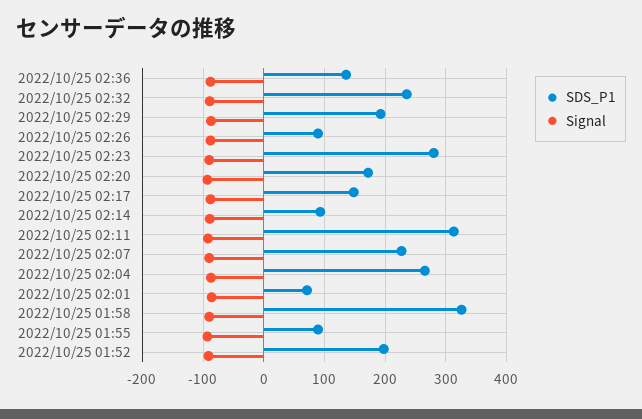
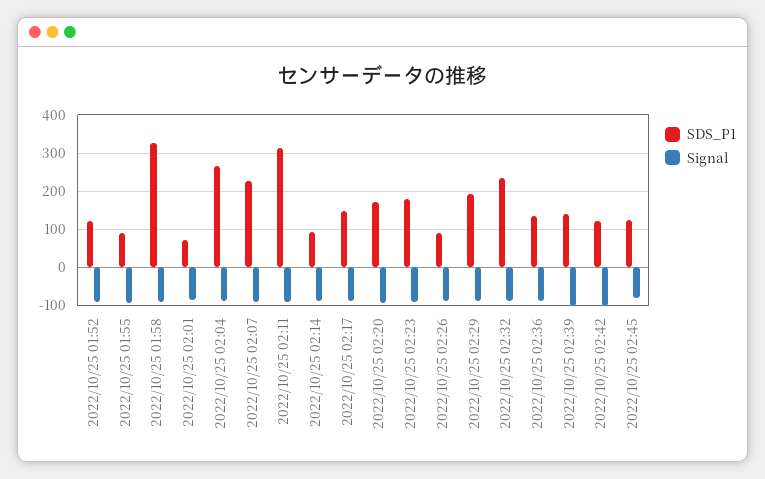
SDS_P1, 2022/10/25 02:23: 280 -> 180
SDS_P1, 2022/10/25 01:52: 200 -> 120
SDS_P1, 2022/10/25 02:39: none -> 140
Signal, 2022/10/25 02:39: none -> -100
SDS_P1, 2022/10/25 02:42: none -> 120
Signal, 2022/10/25 02:42: none -> -100
SDS_P1, 2022/10/25 02:45: none -> 120
Signal, 2022/10/25 02:45: none -> -80

